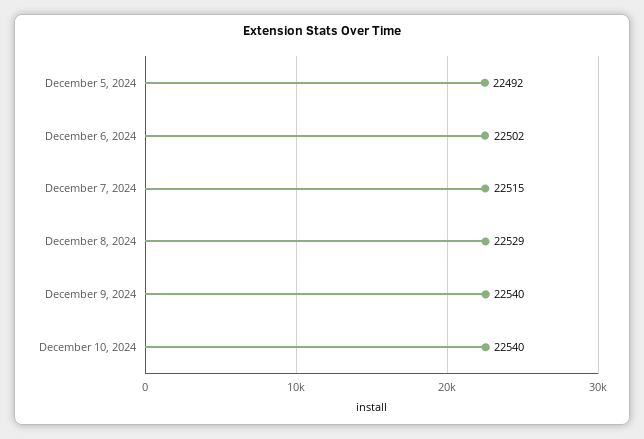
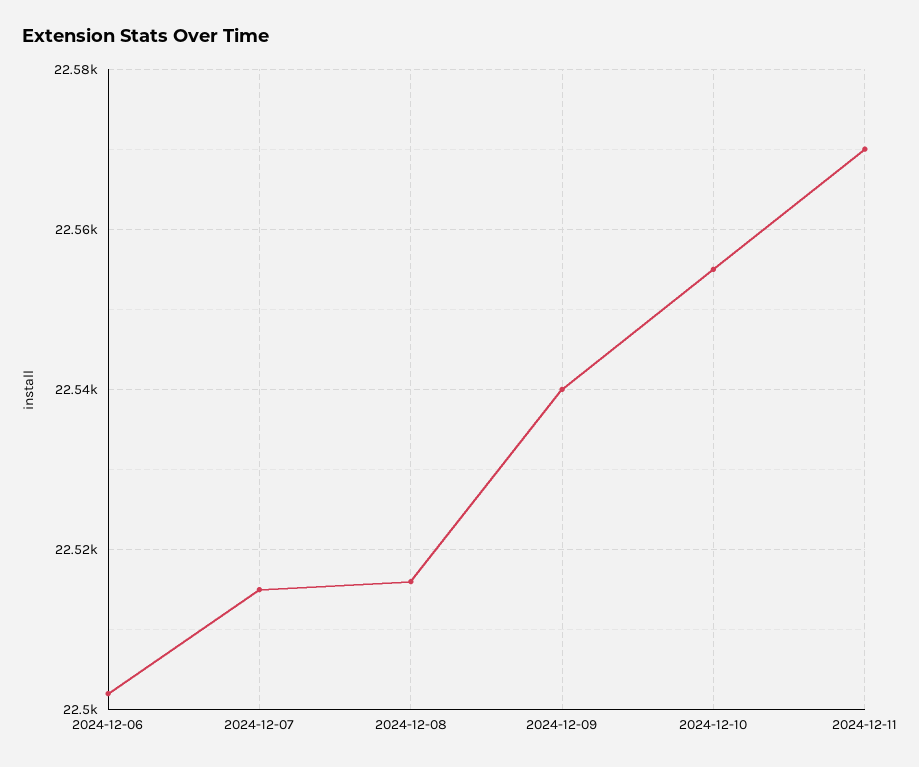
December 5, 2024: 22492 -> none
December 8, 2024: 22529 -> 22515
December 10, 2024: 22540 -> 22555
2024-12-11: none -> 22570

